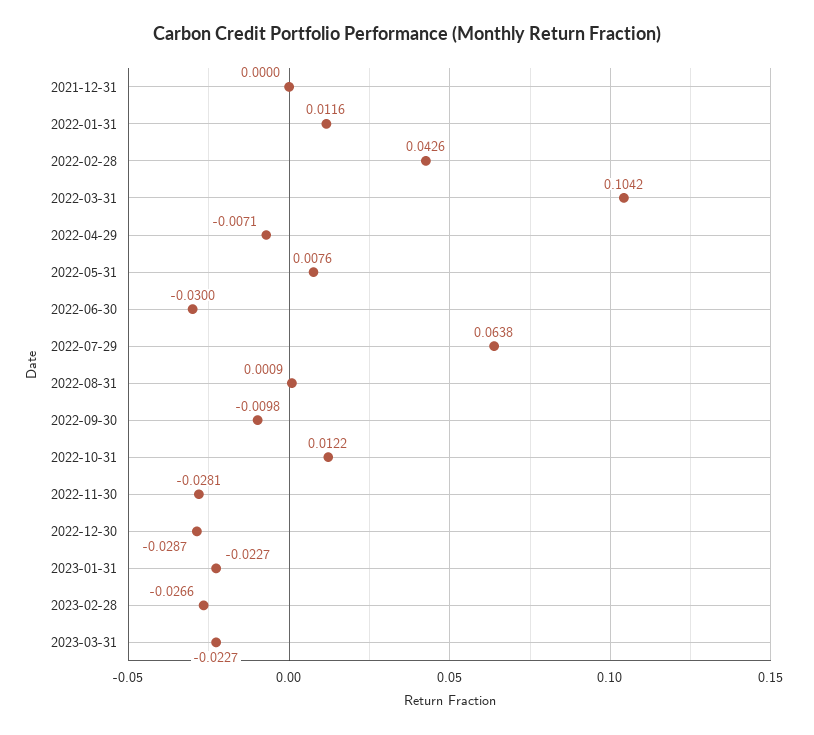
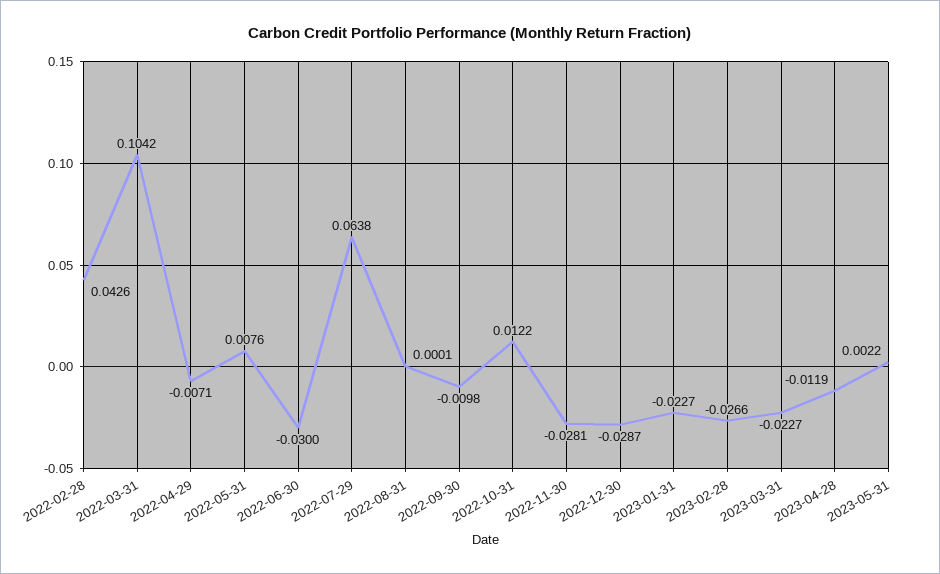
2021-12-31: 0 -> none
2022-01-31: 0.0116 -> none
2022-08-31: 0.0009 -> 0.0001
2023-04-28: none -> -0.0119
2023-05-31: none -> 0.0022

